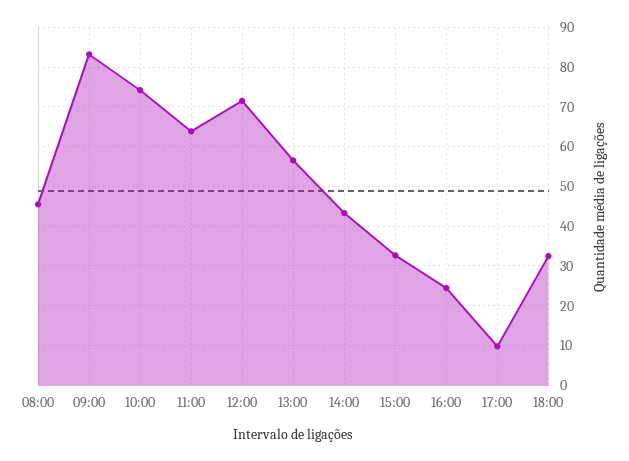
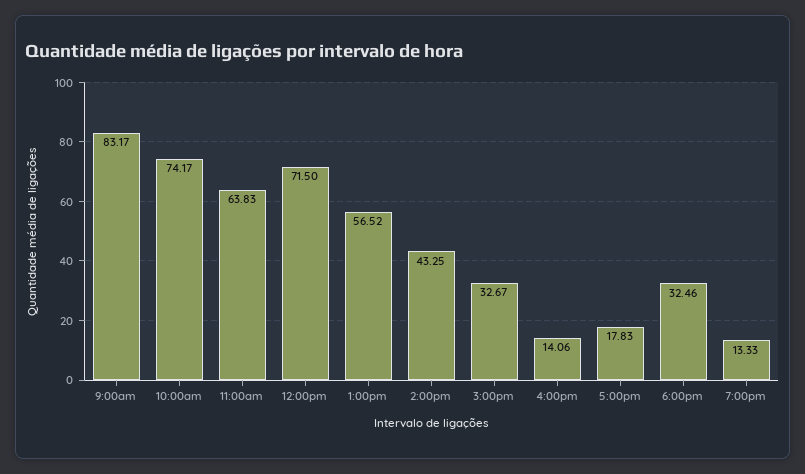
08:00: 46 -> none
16:00: 24 -> 14.06
17:00: 10 -> 17.83
7:00pm: none -> 13.33

